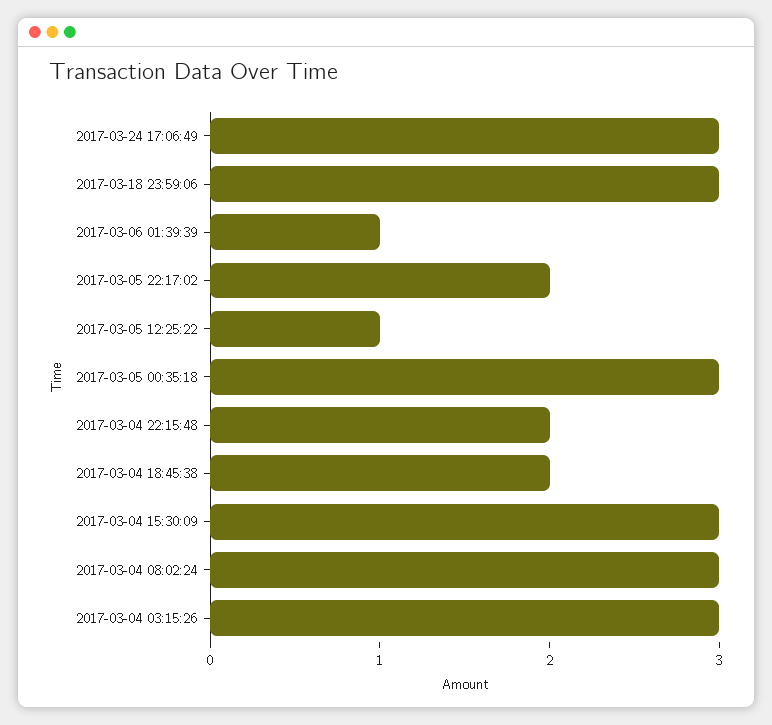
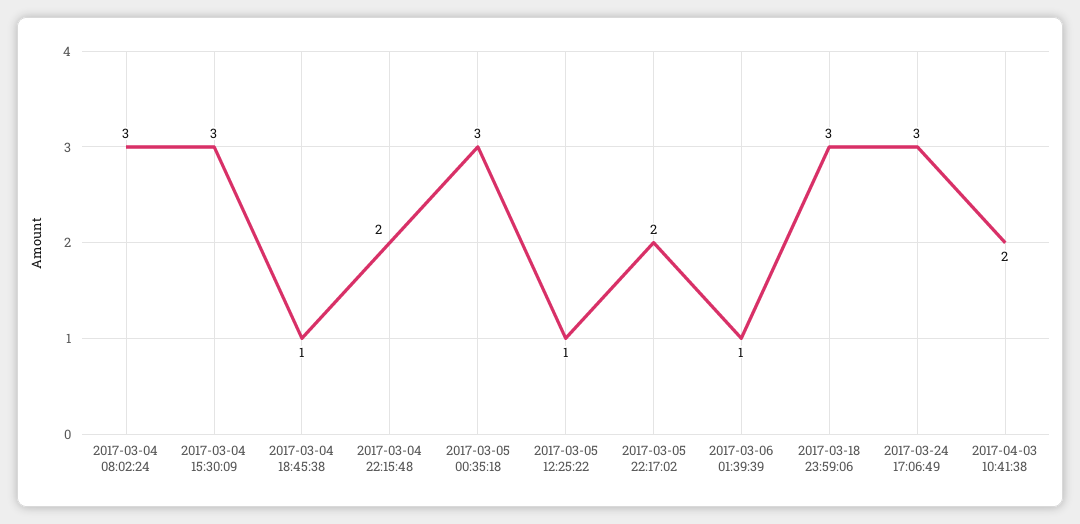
2017-03-04 18:45:38: 2 -> 1
2017-03-04 03:15:26: 3 -> none
2017-04-03 10:41:38: none -> 2

